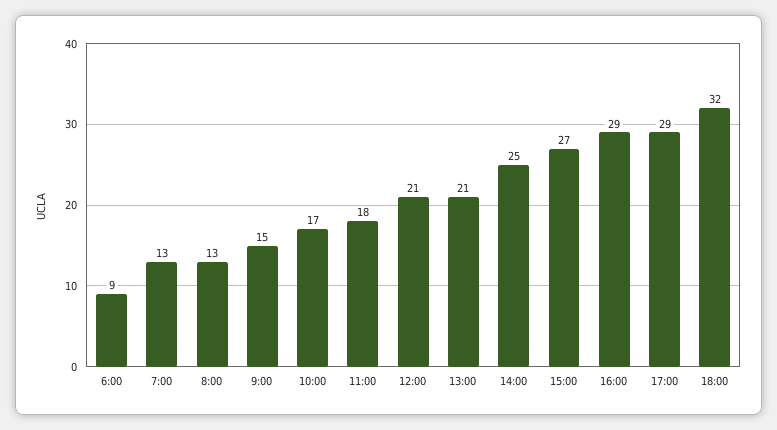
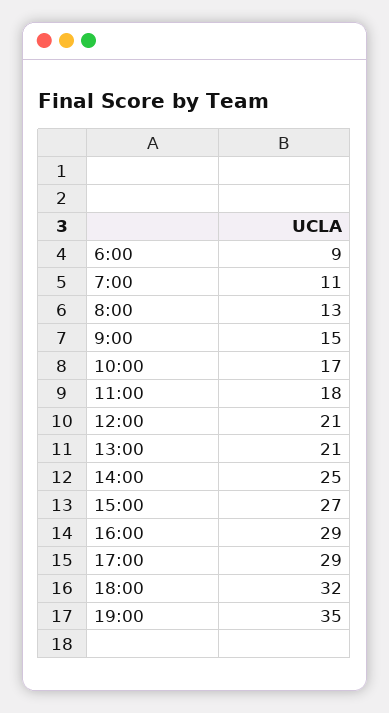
7:00: 13 -> 11
19:00: none -> 35

